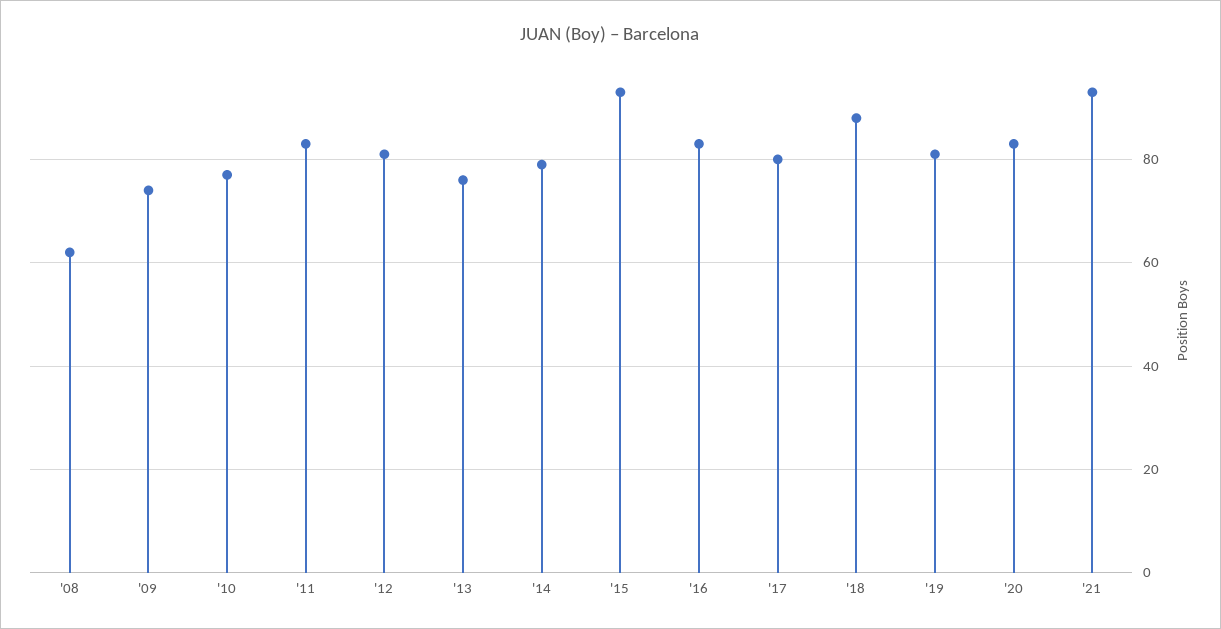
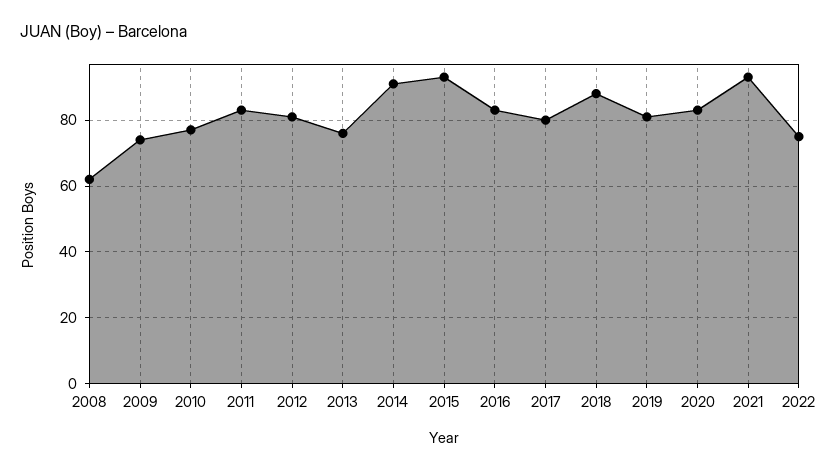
'14: 80 -> 90
2022: none -> 75

